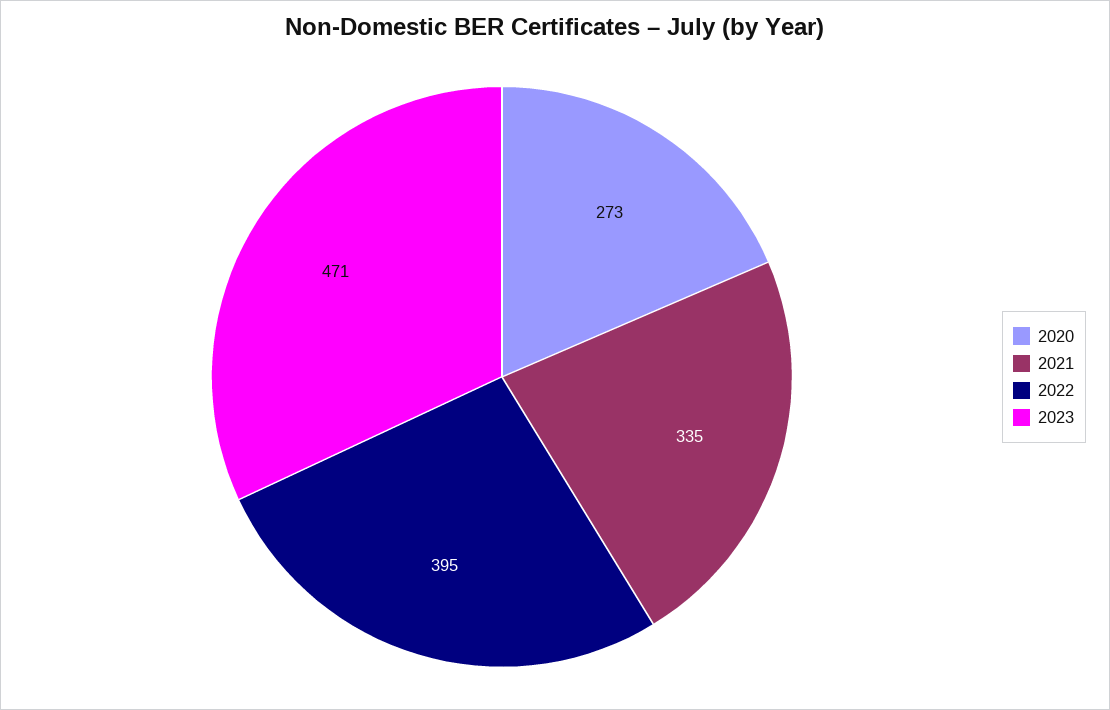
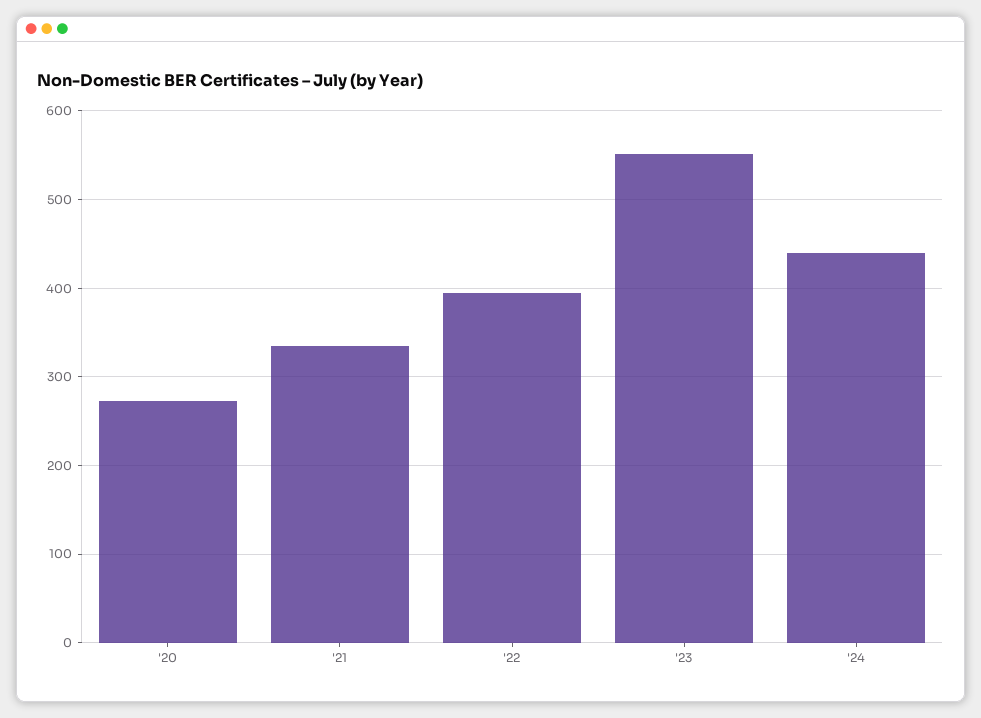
2023: 471 -> 550
'24: none -> 440

